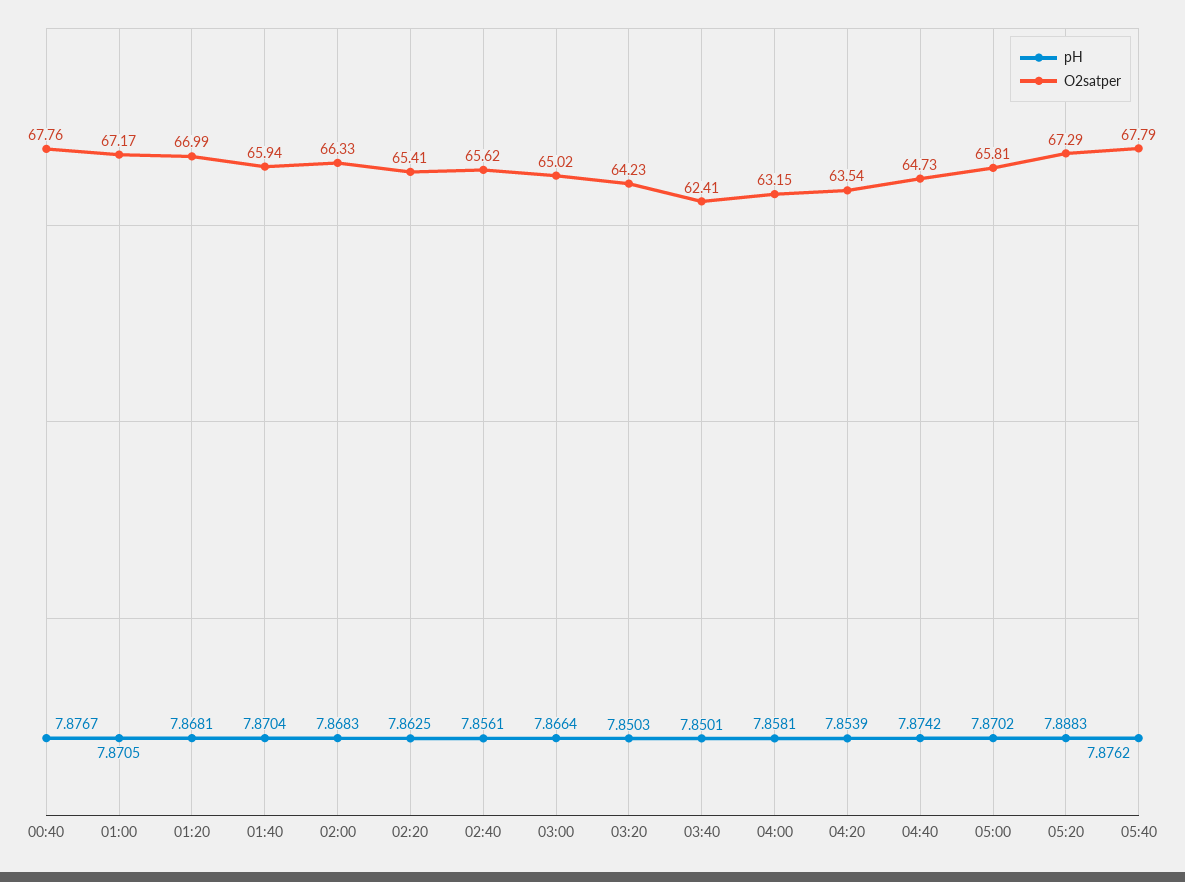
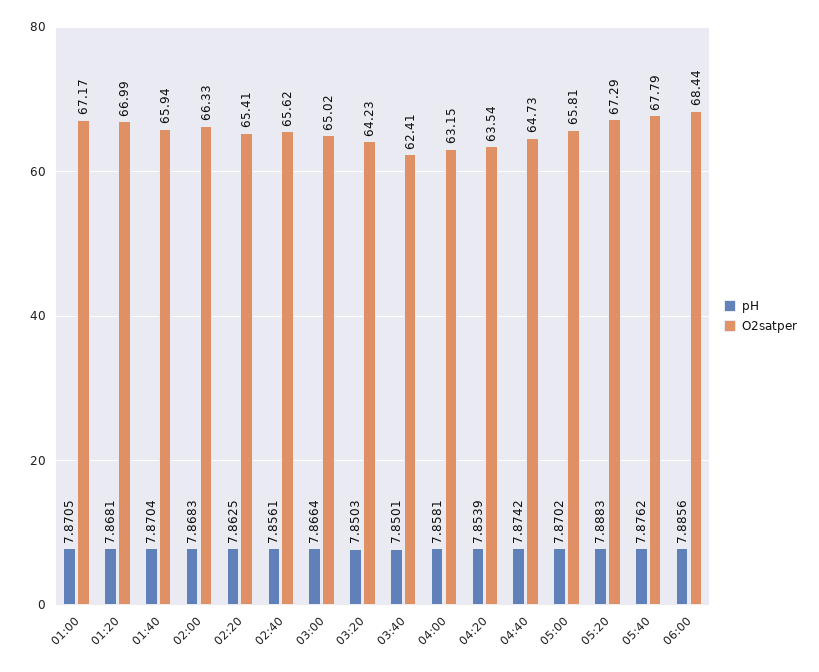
pH, 00:40: 7.8767 -> none
O2satper, 00:40: 67.76 -> none
pH, 06:00: none -> 7.8856
O2satper, 06:00: none -> 68.44

